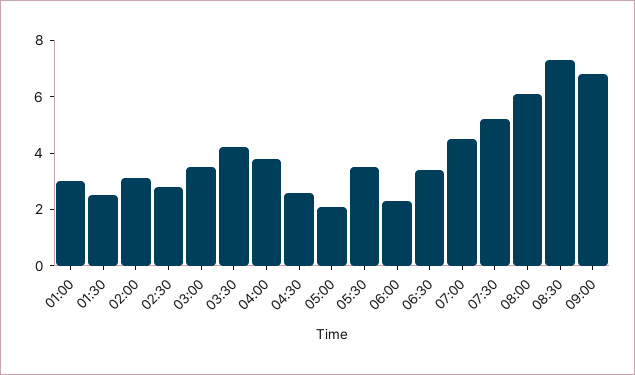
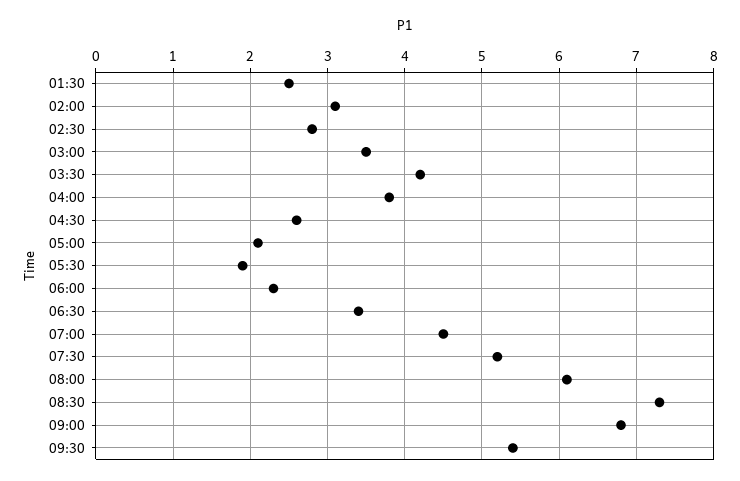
01:00: 3 -> none
05:30: 3.5 -> 1.9
09:30: none -> 5.4

